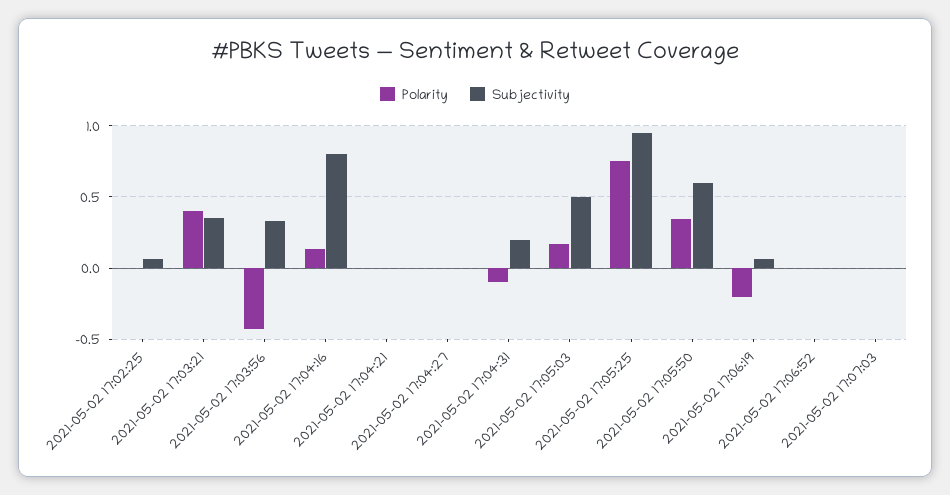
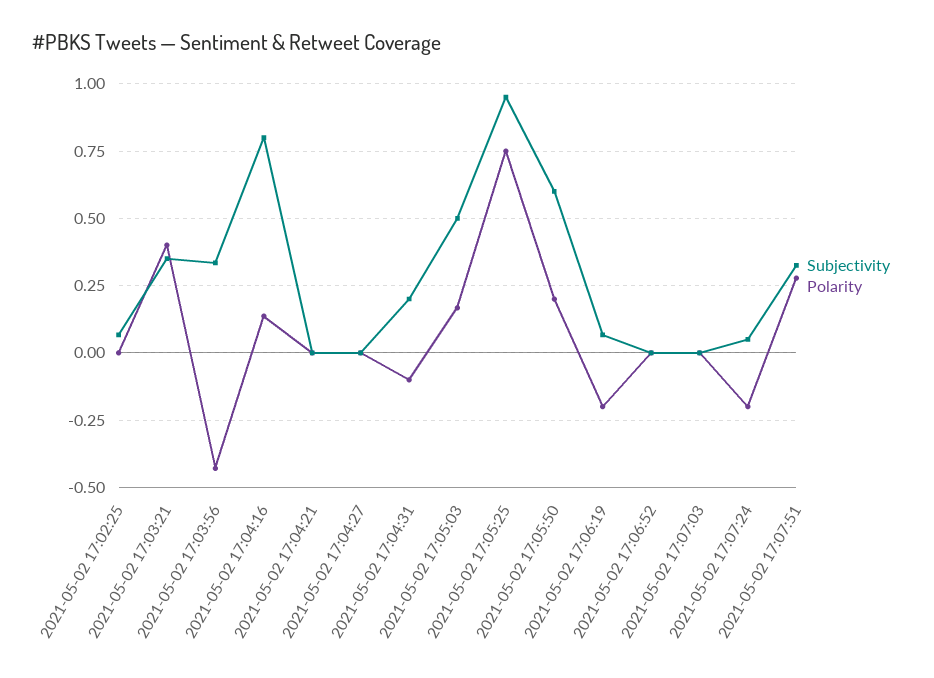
Polarity, 2021-05-02 17:05:50: 0.35 -> 0.2
Subjectivity, 2021-05-02 17:07:24: none -> 0.05
Polarity, 2021-05-02 17:07:24: none -> -0.2
Subjectivity, 2021-05-02 17:07:51: none -> 0.325
Polarity, 2021-05-02 17:07:51: none -> 0.275

